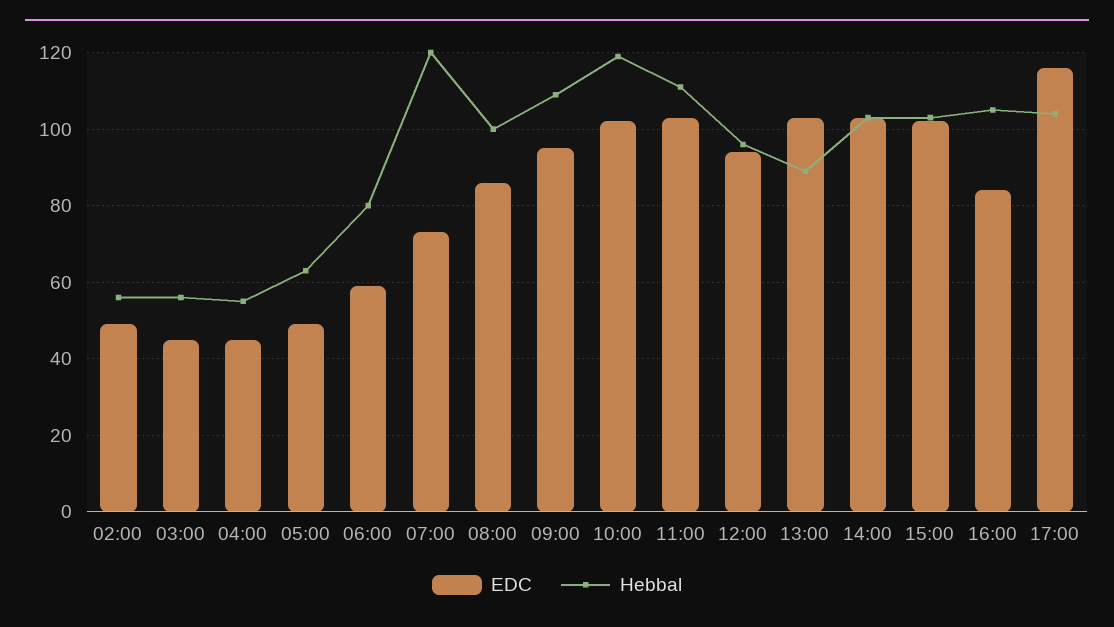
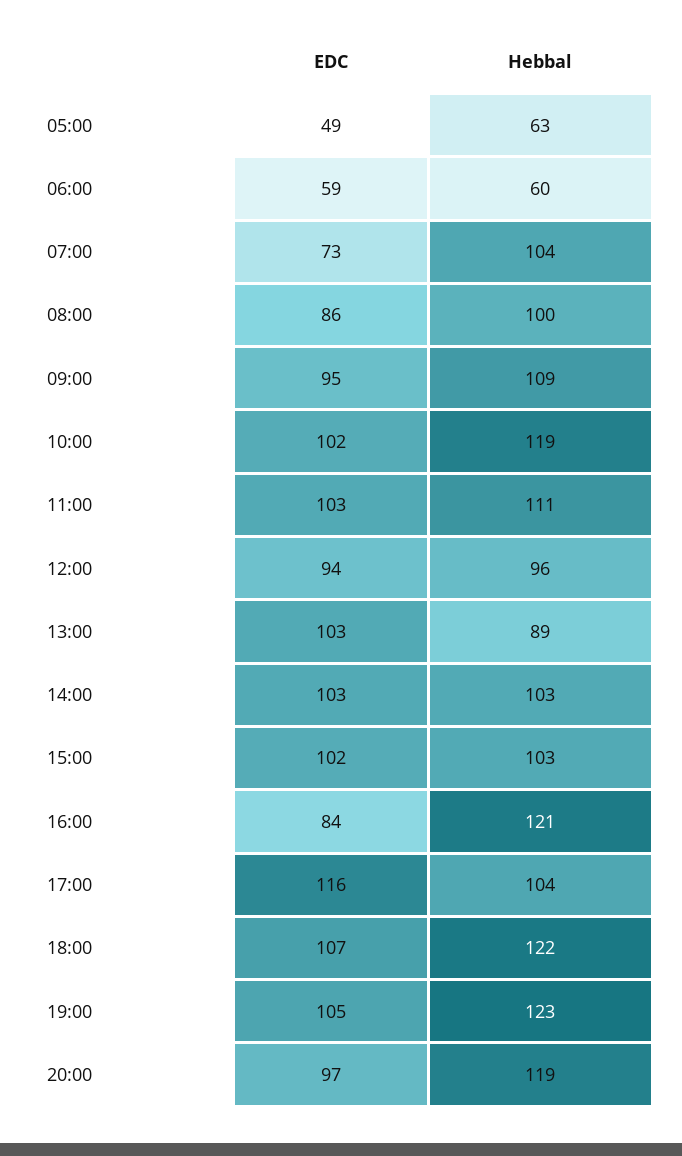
EDC, 02:00: 50 -> none
Hebbal, 02:00: 55 -> none
EDC, 03:00: 45 -> none
Hebbal, 03:00: 55 -> none
EDC, 04:00: 45 -> none
Hebbal, 04:00: 55 -> none
Hebbal, 06:00: 80 -> 60
Hebbal, 07:00: 120 -> 104
Hebbal, 16:00: 105 -> 121
EDC, 18:00: none -> 107
Hebbal, 18:00: none -> 122
EDC, 19:00: none -> 105
Hebbal, 19:00: none -> 123
EDC, 20:00: none -> 97
Hebbal, 20:00: none -> 119

